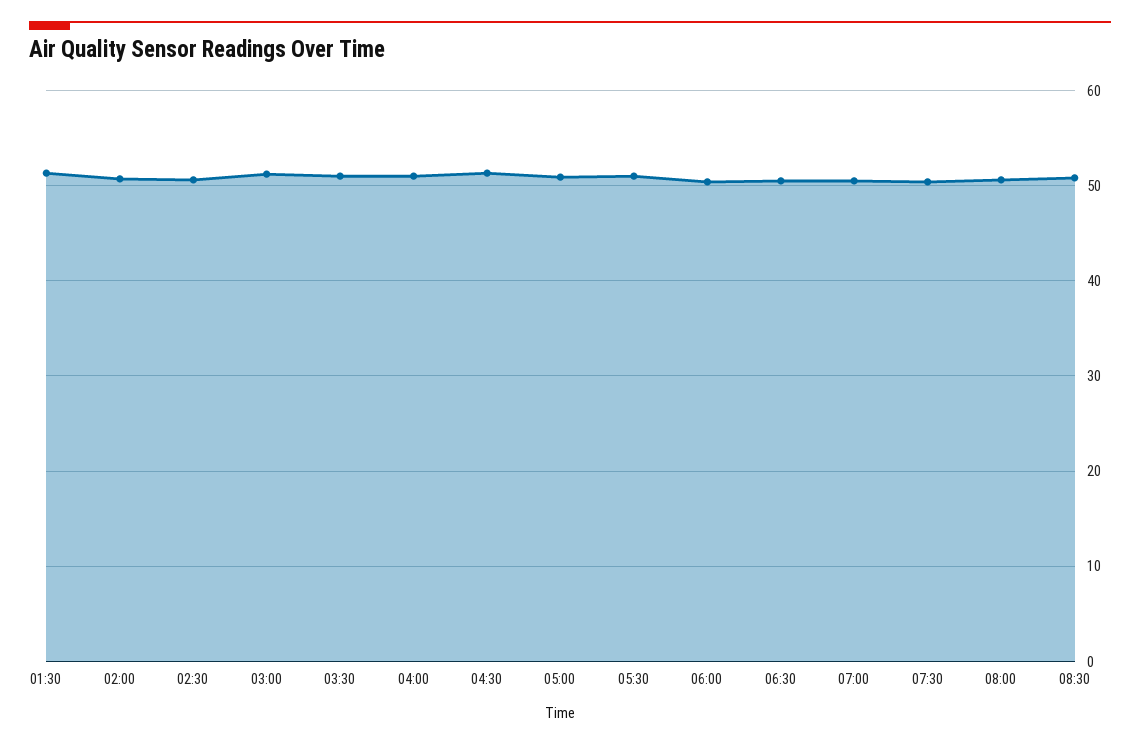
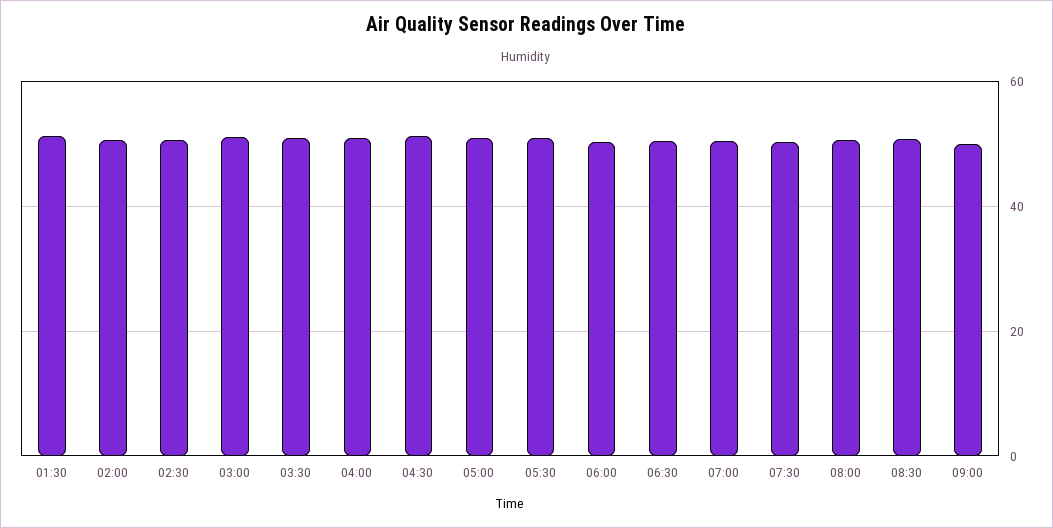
09:00: none -> 50

